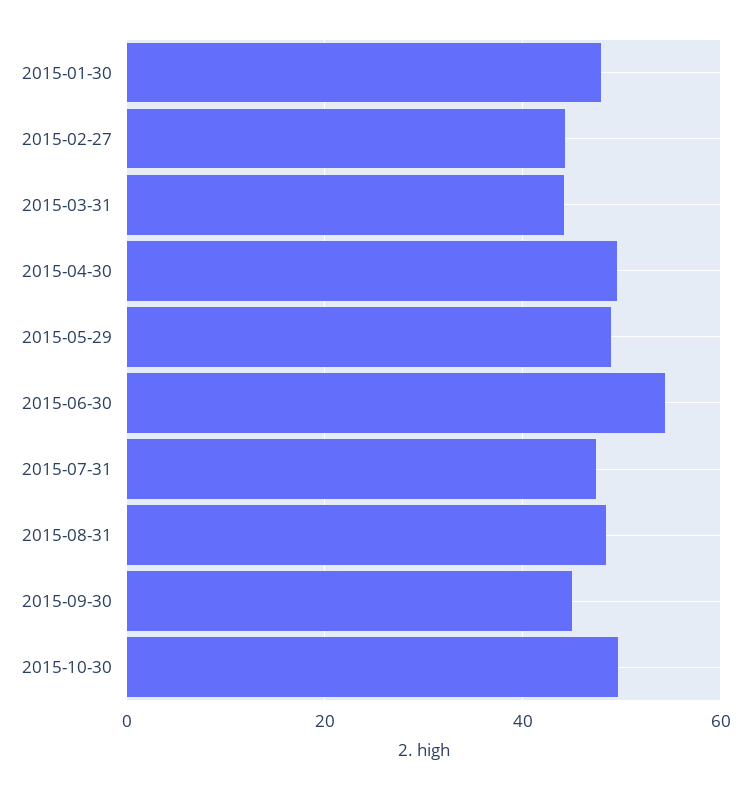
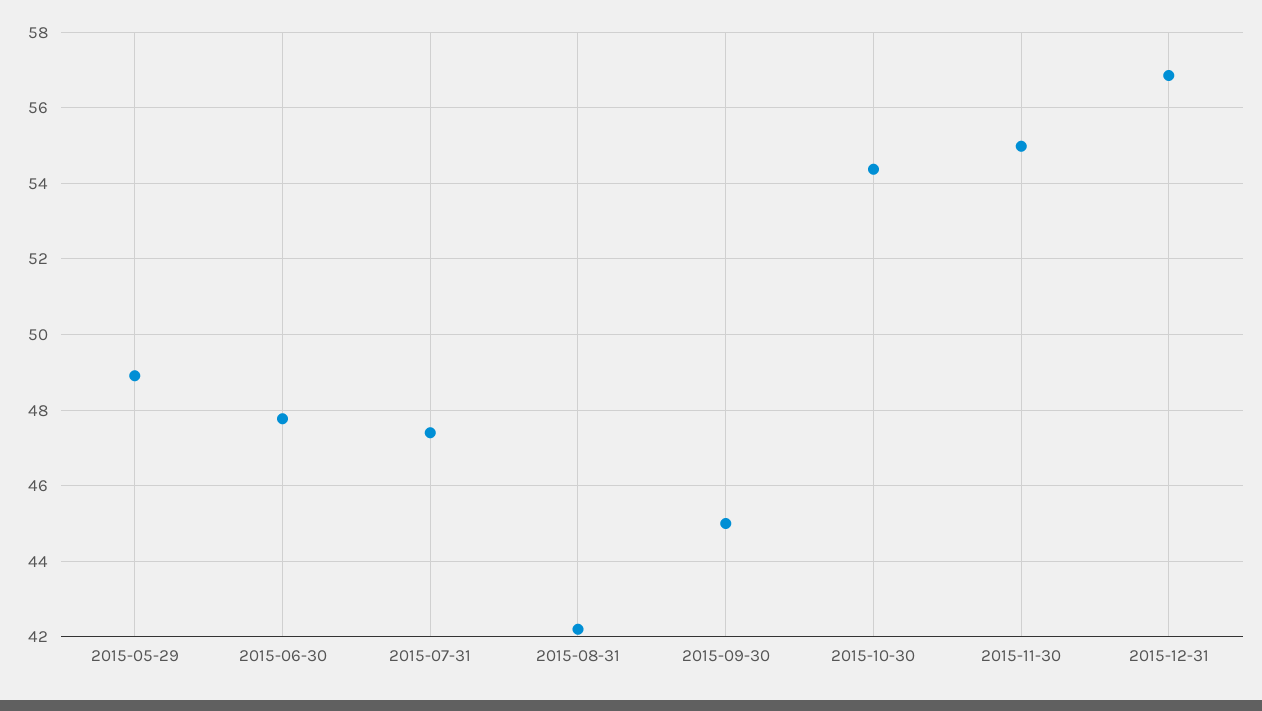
2015-01-30: 48 -> none
2015-02-27: 44 -> none
2015-03-31: 44 -> none
2015-04-30: 50 -> none
2015-06-30: 54 -> 47.8
2015-08-31: 48 -> 42.2
2015-10-30: 50 -> 54.4
2015-11-30: none -> 55
2015-12-31: none -> 56.8

